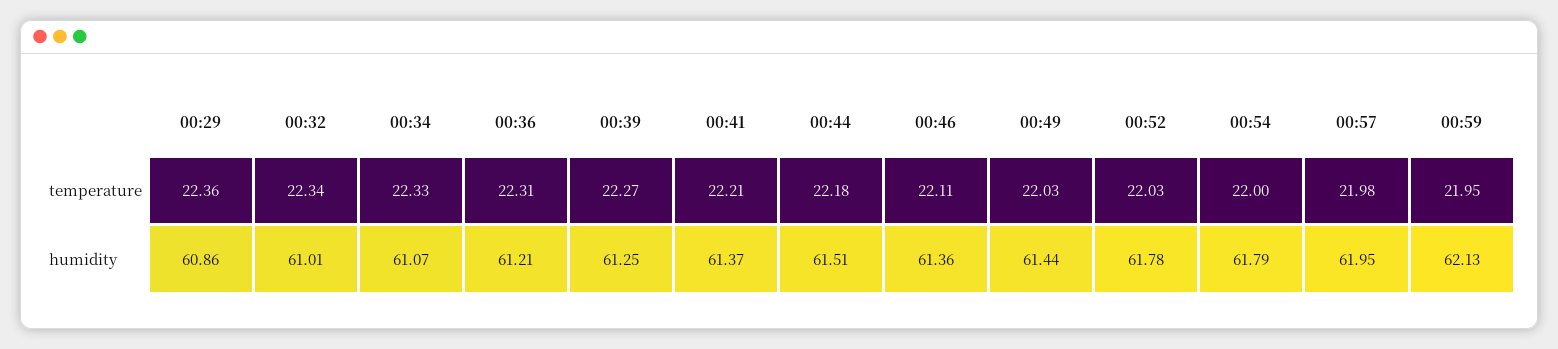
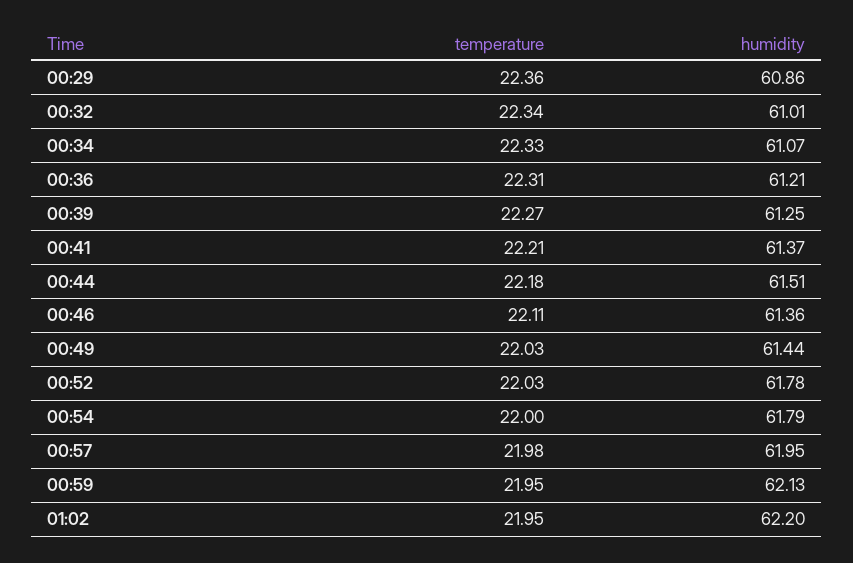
01:02, temperature: none -> 21.95
01:02, humidity: none -> 62.2

